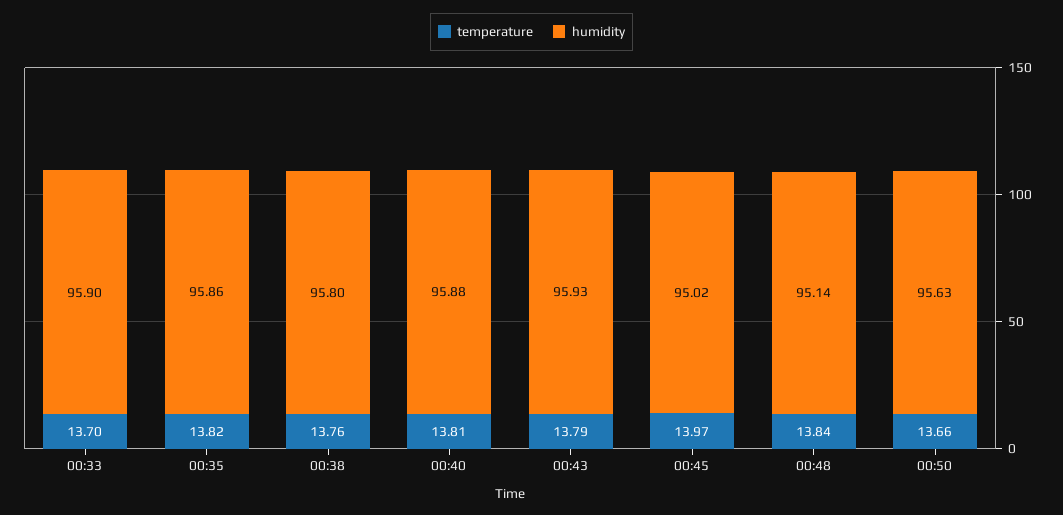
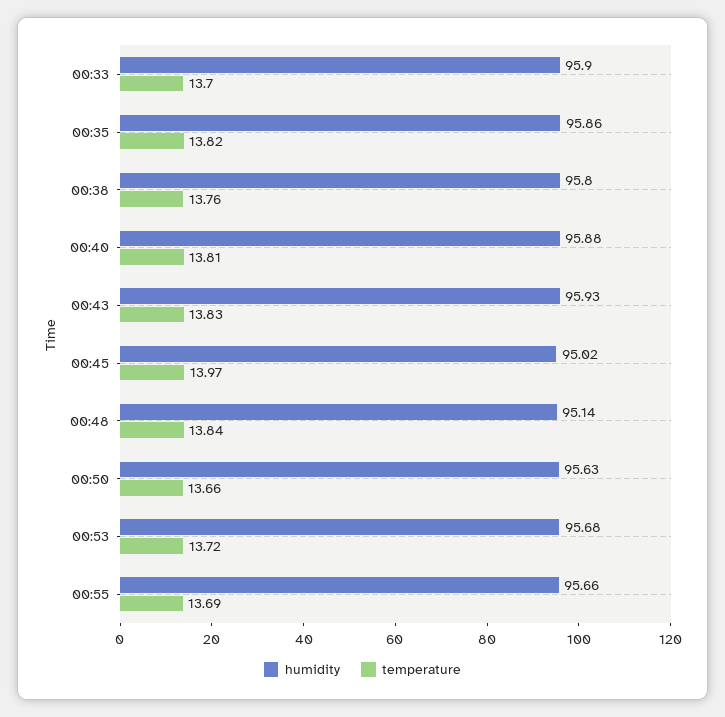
temperature, 00:43: 13.79 -> 13.83
humidity, 00:53: none -> 95.68
temperature, 00:53: none -> 13.72
humidity, 00:55: none -> 95.66
temperature, 00:55: none -> 13.69

